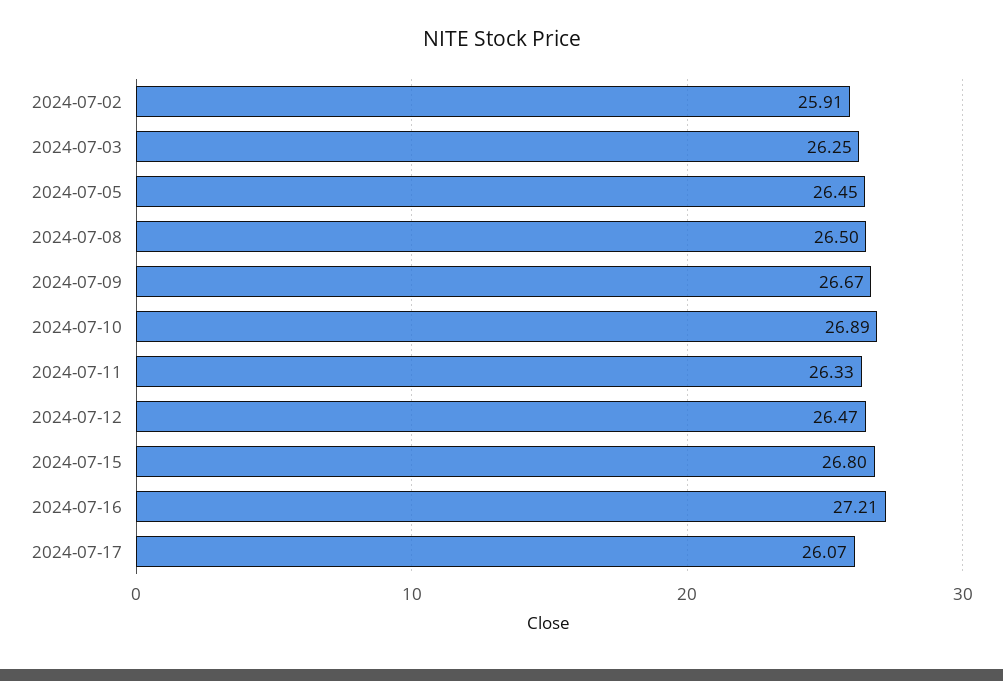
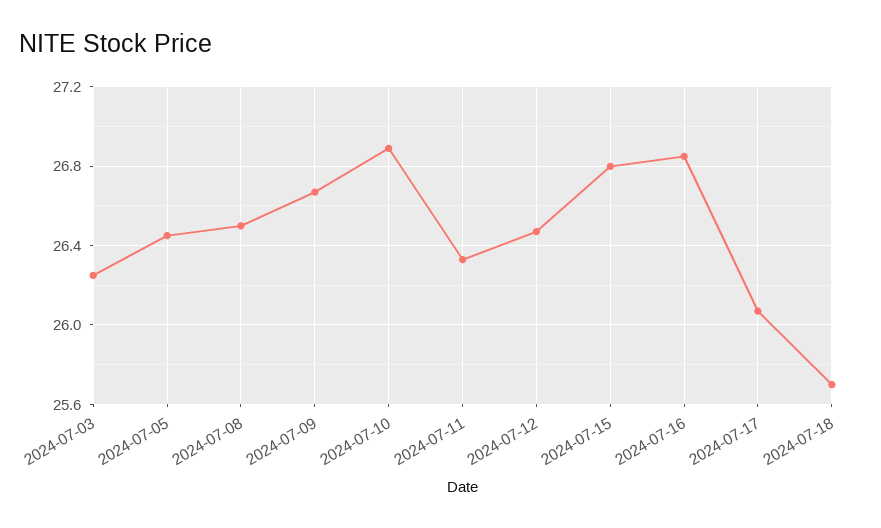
2024-07-02: 25.91 -> none
2024-07-16: 27.21 -> 26.85
2024-07-18: none -> 25.7

